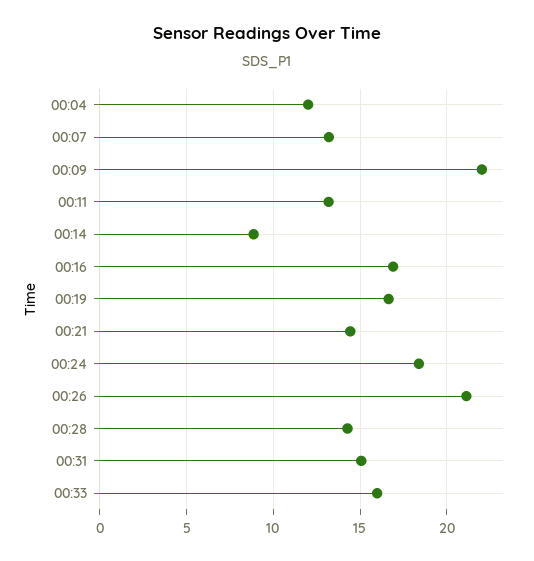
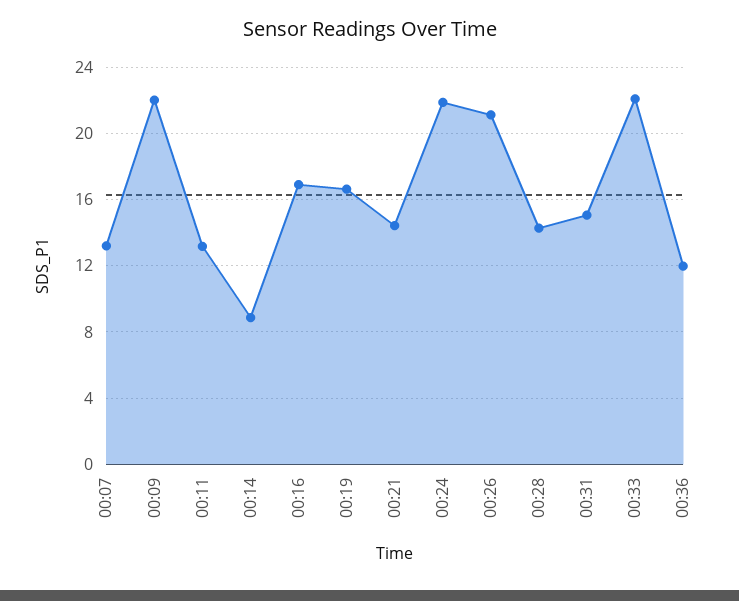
00:04: 12 -> none
00:24: 18.5 -> 22
00:33: 16 -> 22
00:36: none -> 12

